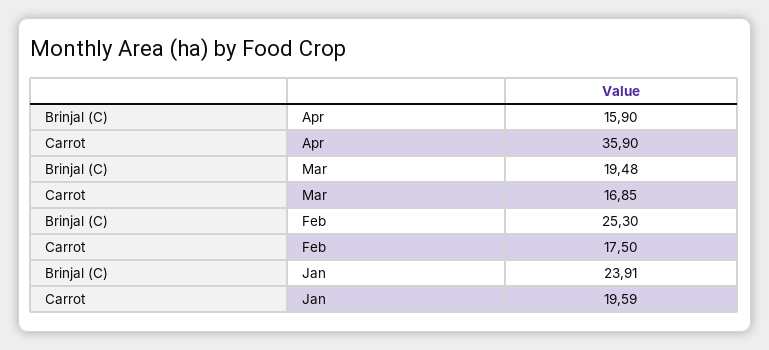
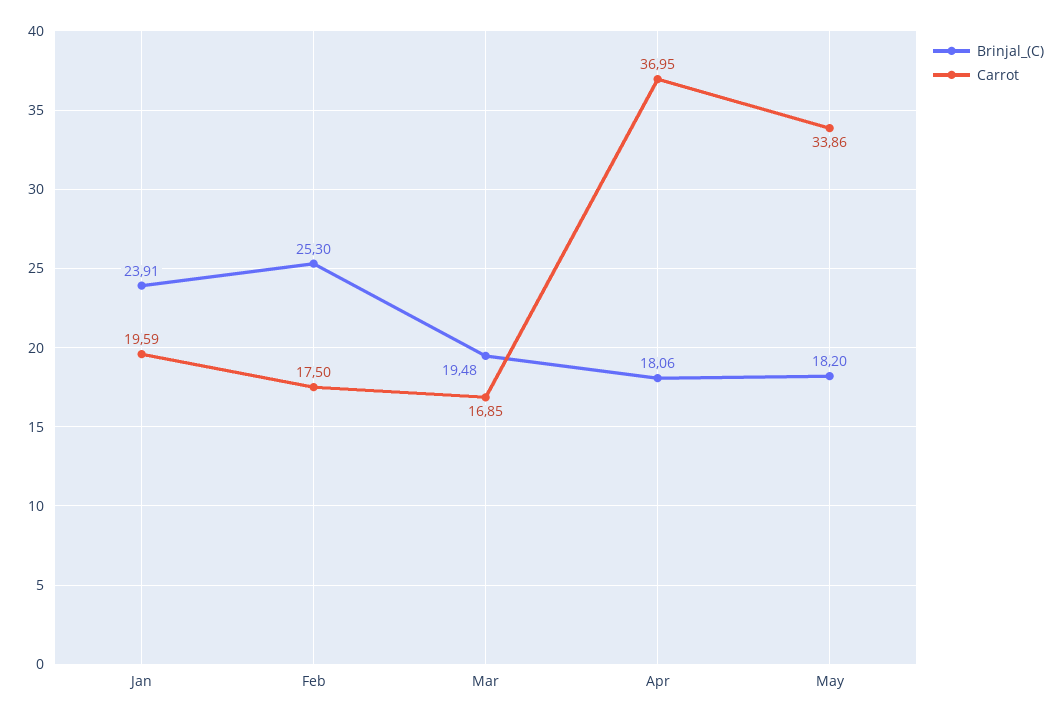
Brinjal (C), Apr: 15.9 -> 18.06
Carrot, Apr: 35.9 -> 36.95
Brinjal (C), May: none -> 18.2
Carrot, May: none -> 33.86

